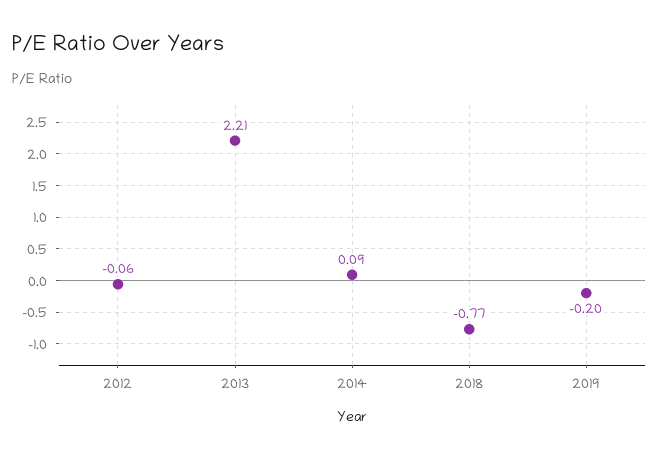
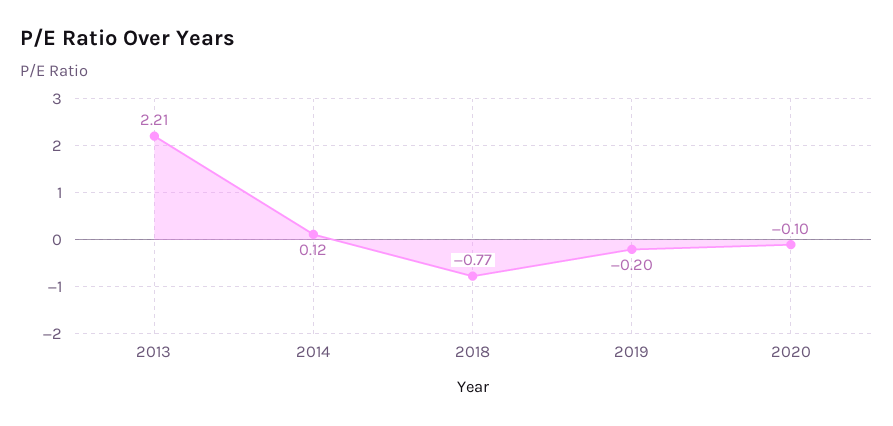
2012: -0.06 -> none
2014: 0.09 -> 0.12
2020: none -> -0.1

